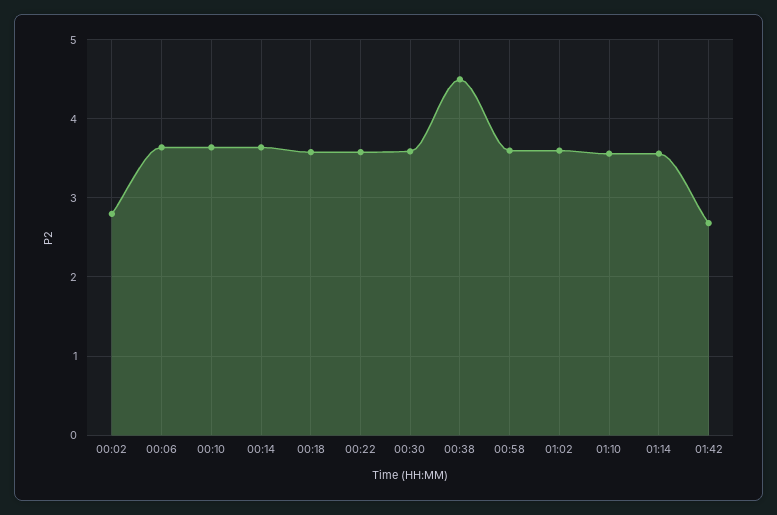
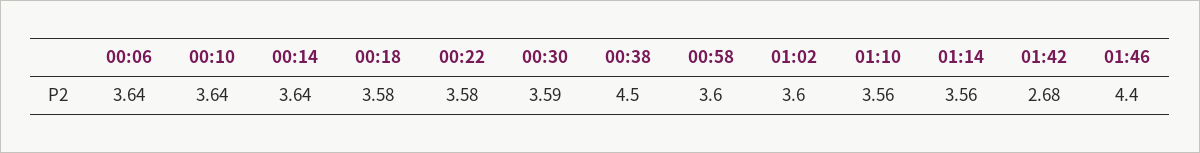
00:02: 2.8 -> none
01:46: none -> 4.4

